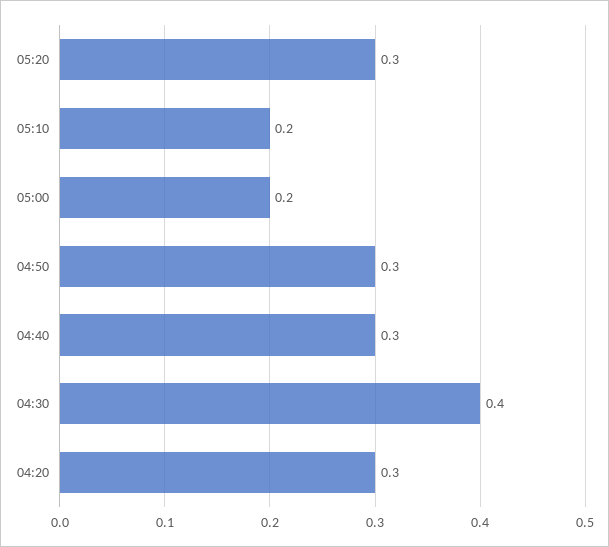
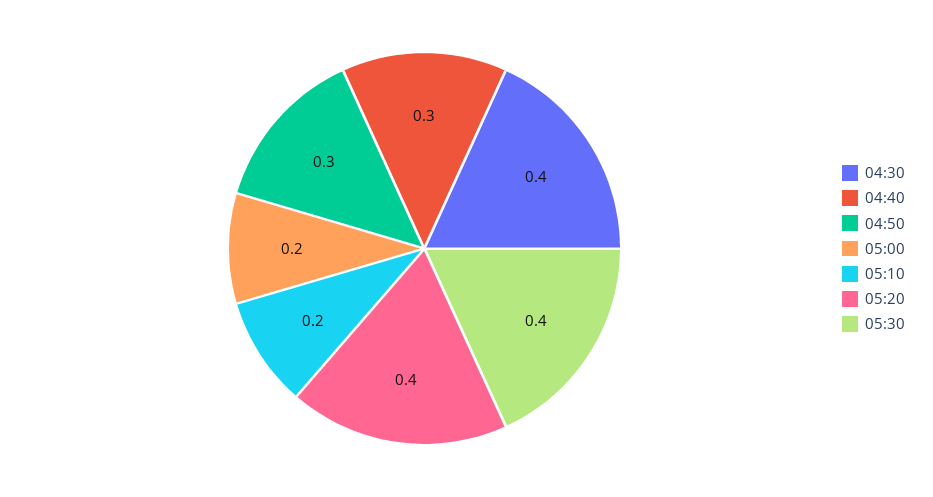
05:20: 0.3 -> 0.4
04:20: 0.3 -> none
05:30: none -> 0.4

